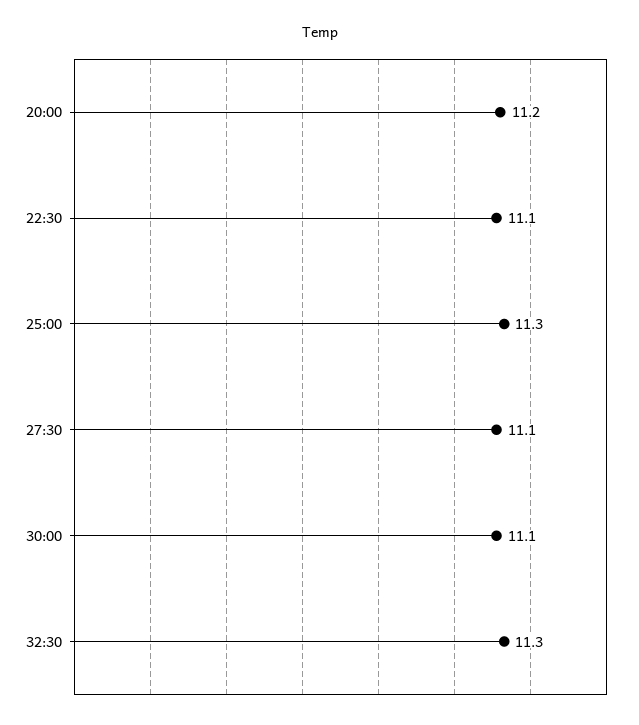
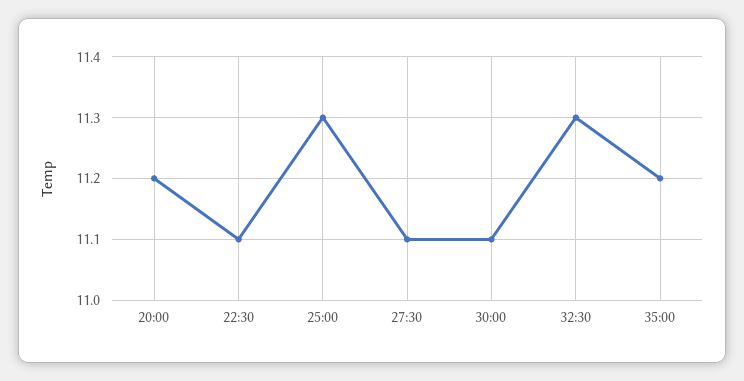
35:00: none -> 11.2

